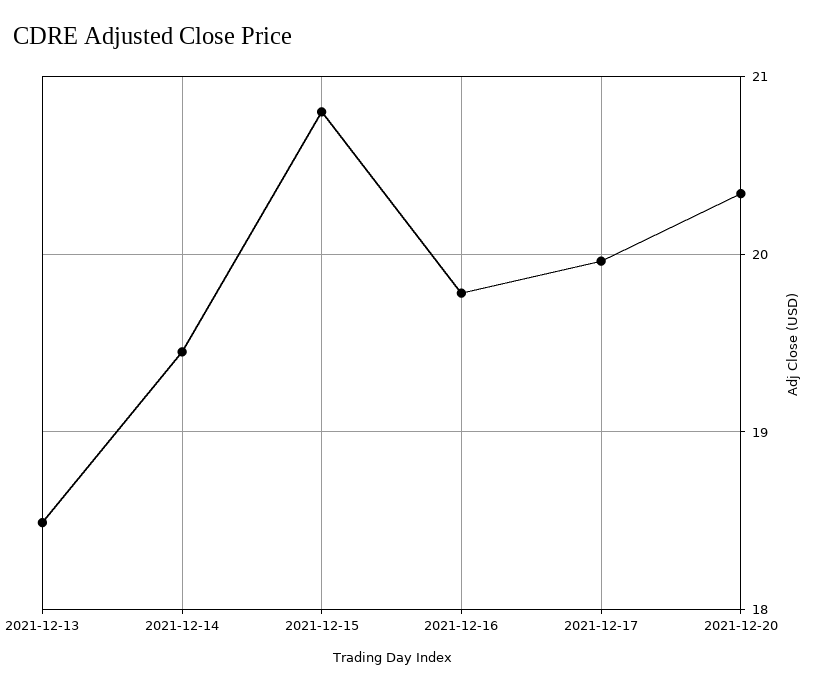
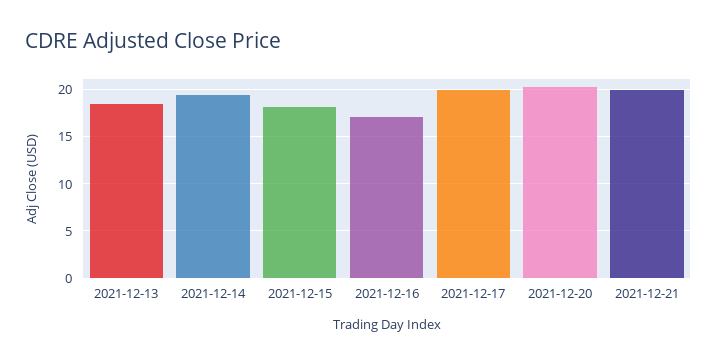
2021-12-15: 20.8 -> 18
2021-12-16: 19.8 -> 17
2021-12-21: none -> 20

